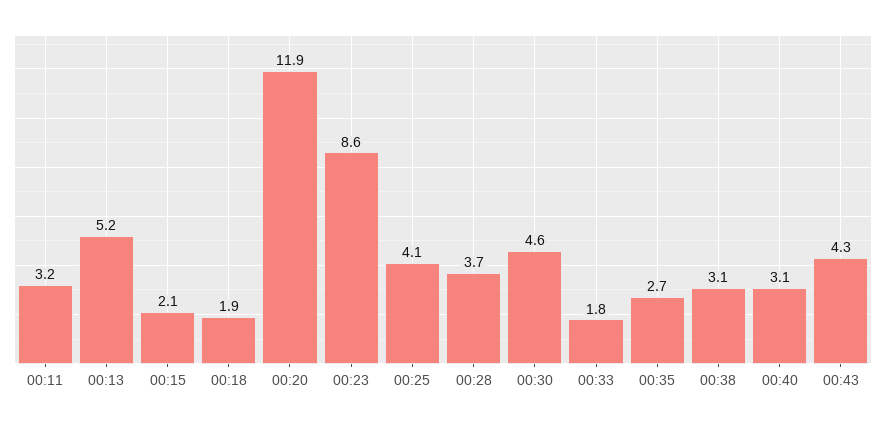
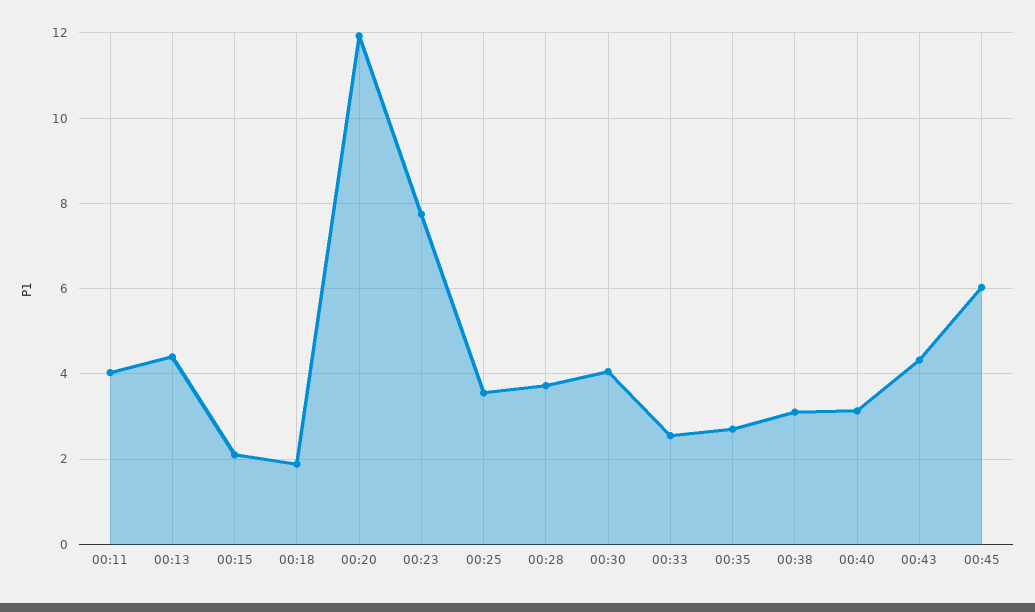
00:11: 3.2 -> 4
00:13: 5.2 -> 4.4
00:23: 8.6 -> 7.8
00:25: 4.1 -> 3.6
00:30: 4.6 -> 4
00:33: 1.8 -> 2.6
00:45: none -> 6

